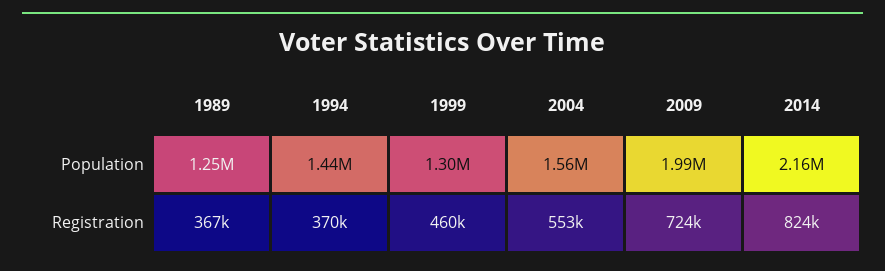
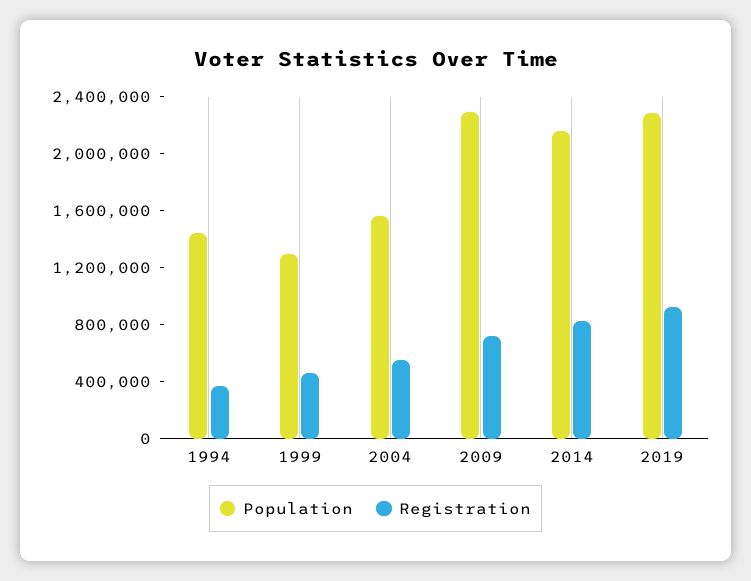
Population, 1989: 1250000 -> none
Population, 2009: 1990000 -> 2300000
Registration, 1989: 367000 -> none
Population, 2019: none -> 2300000
Registration, 2019: none -> 900000

